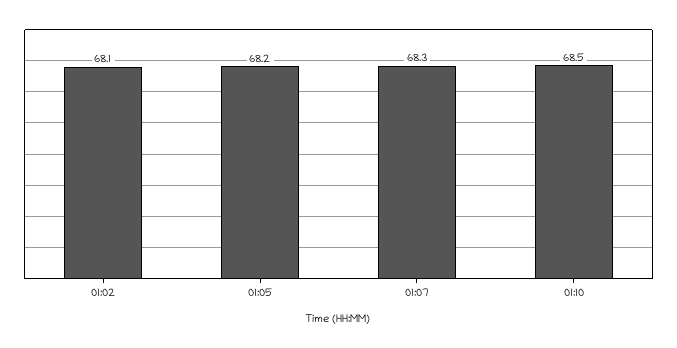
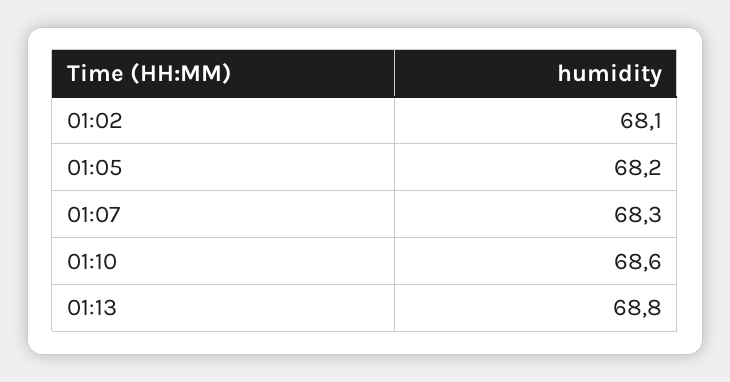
01:10: 68.5 -> 68.6
01:13: none -> 68.8

